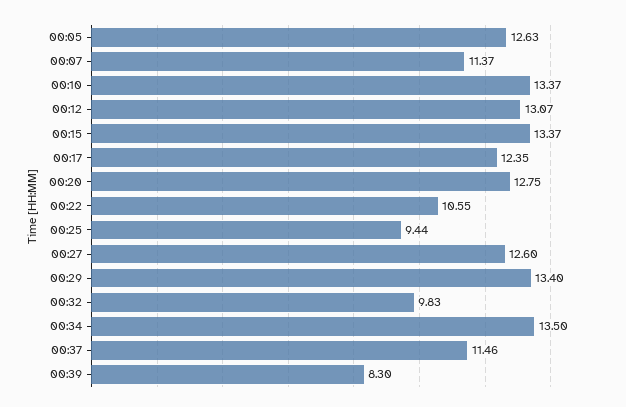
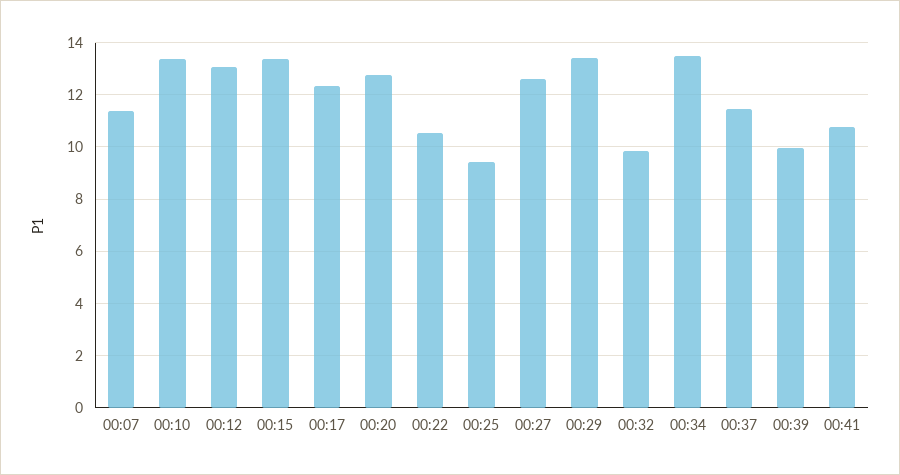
00:05: 12.63 -> none
00:39: 8.3 -> 10
00:41: none -> 10.75

